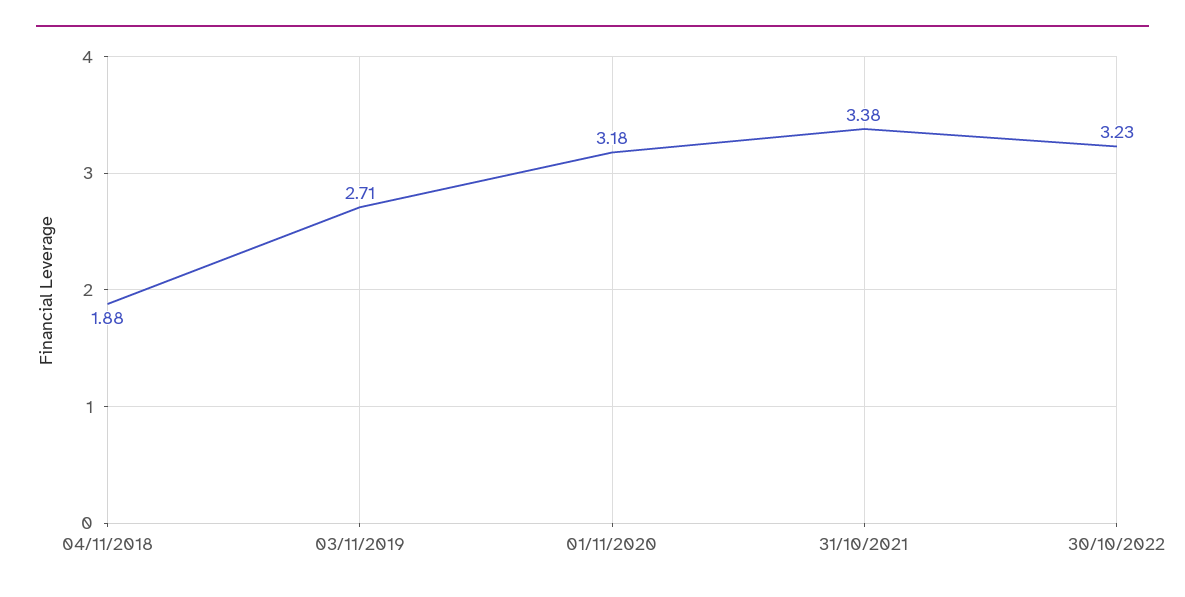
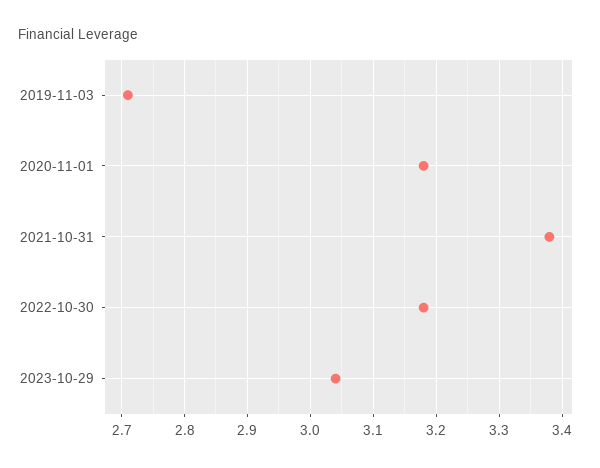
04/11/2018: 1.88 -> none
30/10/2022: 3.23 -> 3.18
2023-10-29: none -> 3.04

